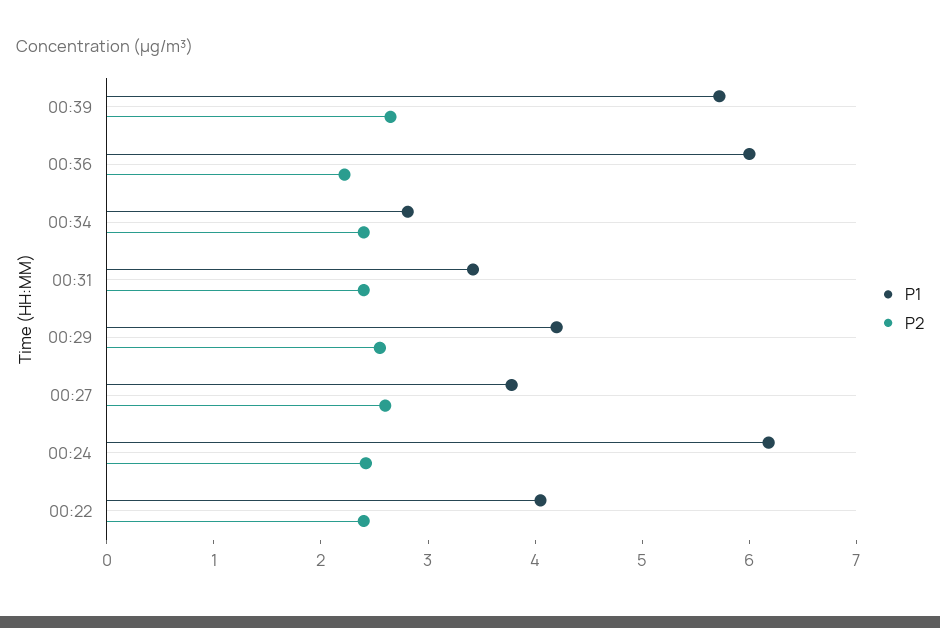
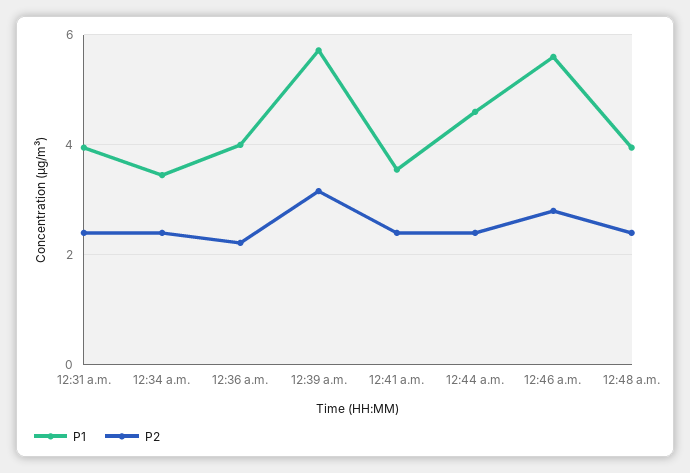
P2, 00:39: 2.6 -> 3.2
P1, 00:36: 6 -> 4
P1, 00:34: 2.8 -> 3.4
P1, 00:31: 3.4 -> 4
P1, 00:29: 4.2 -> none
P2, 00:29: 2.6 -> none
P1, 00:27: 3.8 -> none
P2, 00:27: 2.6 -> none
P1, 00:24: 6.2 -> none
P2, 00:24: 2.4 -> none
P1, 00:22: 4 -> none
P2, 00:22: 2.4 -> none
P1, 12:41 a.m.: none -> 3.6
P2, 12:41 a.m.: none -> 2.4
P1, 12:44 a.m.: none -> 4.6
P2, 12:44 a.m.: none -> 2.4
P1, 12:46 a.m.: none -> 5.6
P2, 12:46 a.m.: none -> 2.8
P1, 12:48 a.m.: none -> 4
P2, 12:48 a.m.: none -> 2.4

